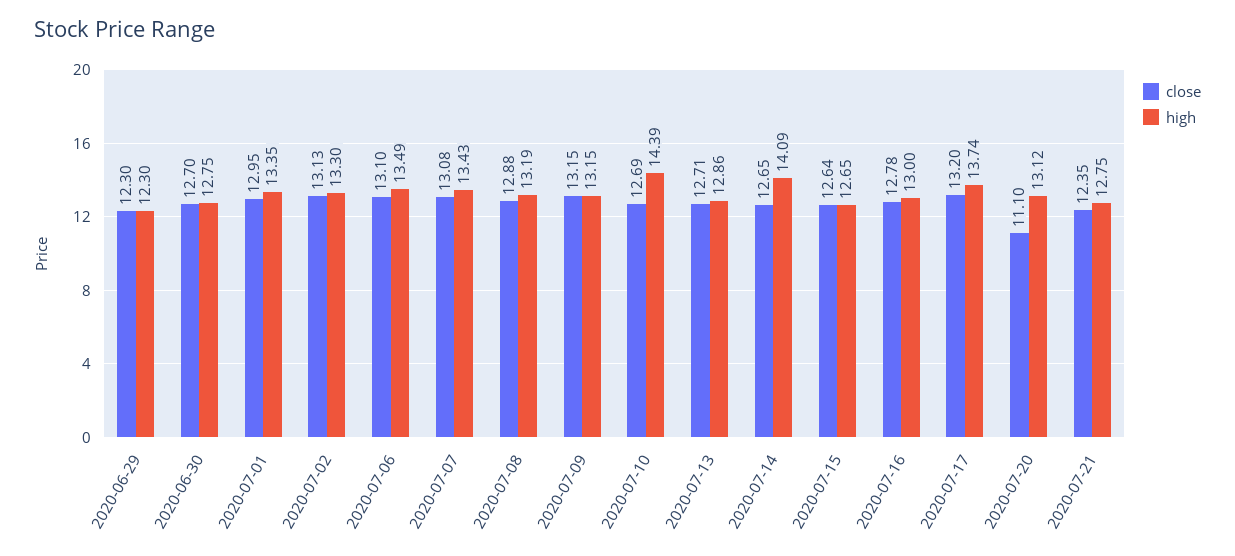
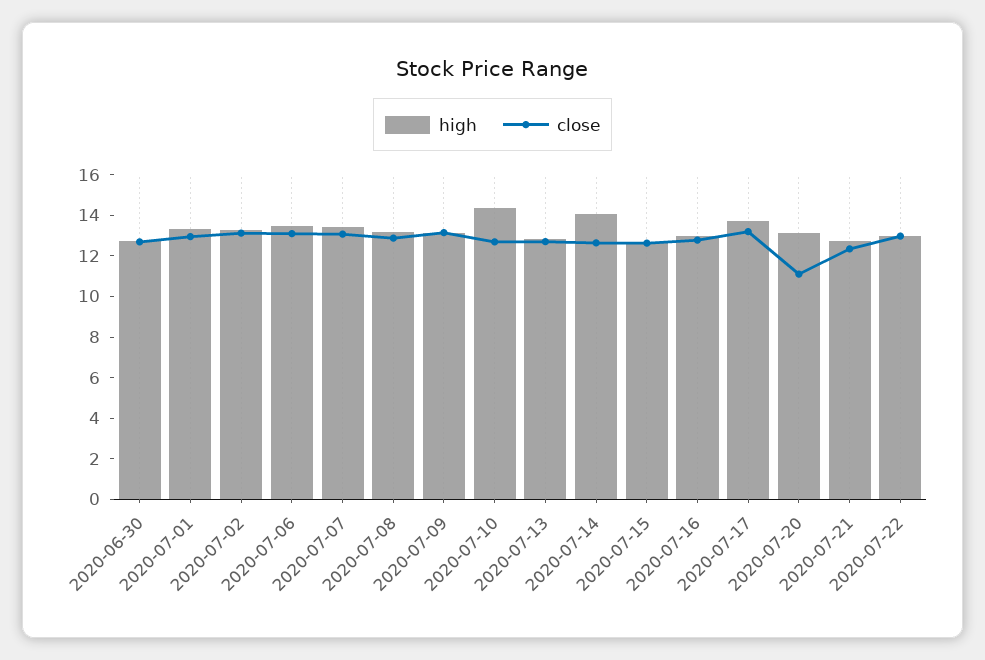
close, 2020-06-29: 12.3 -> none
high, 2020-06-29: 12.3 -> none
high, 2020-07-22: none -> 13
close, 2020-07-22: none -> 13

